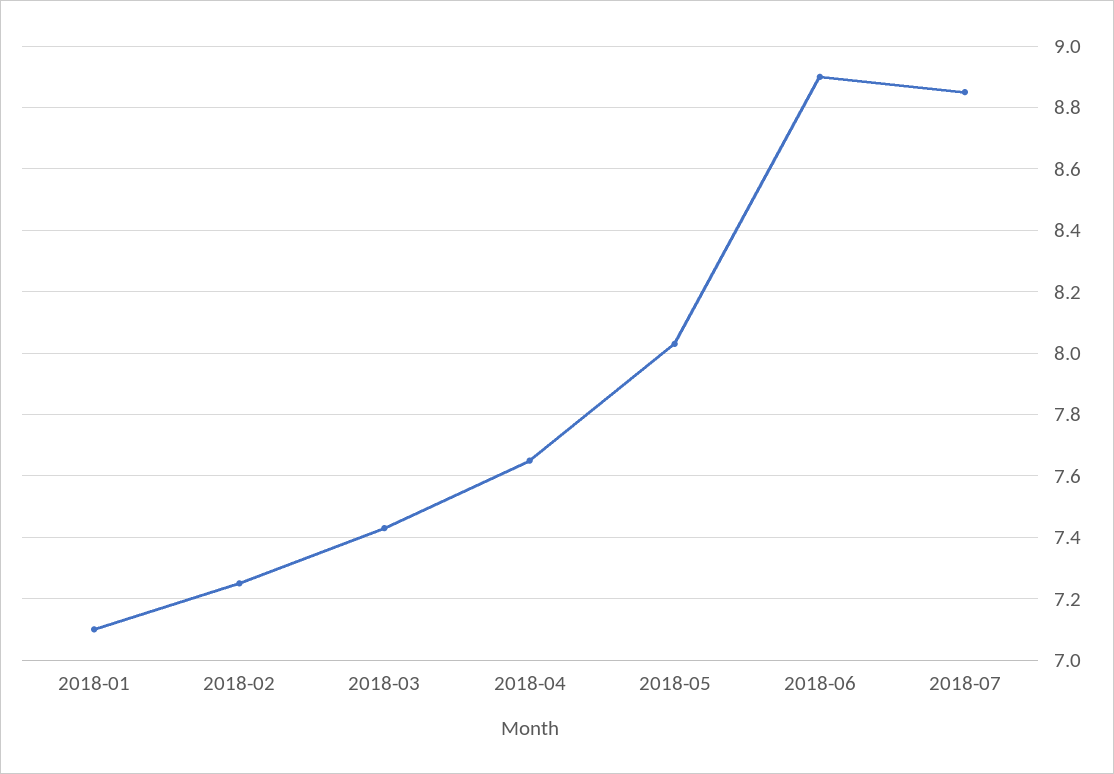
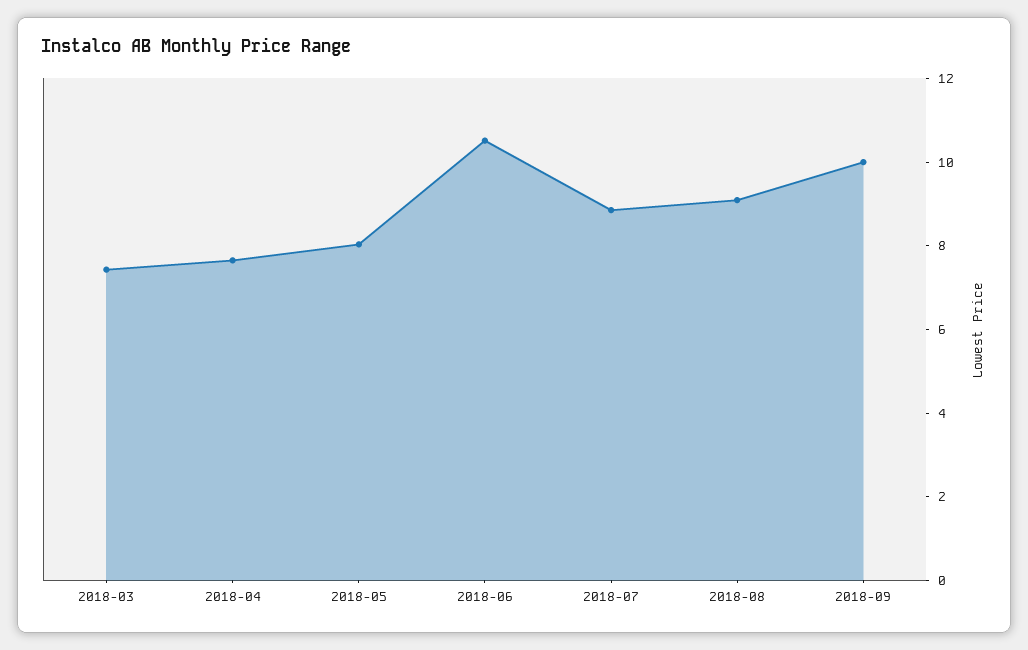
2018-01: 7.1 -> none
2018-02: 7.25 -> none
2018-06: 8.9 -> 10.5
2018-08: none -> 9
2018-09: none -> 10

